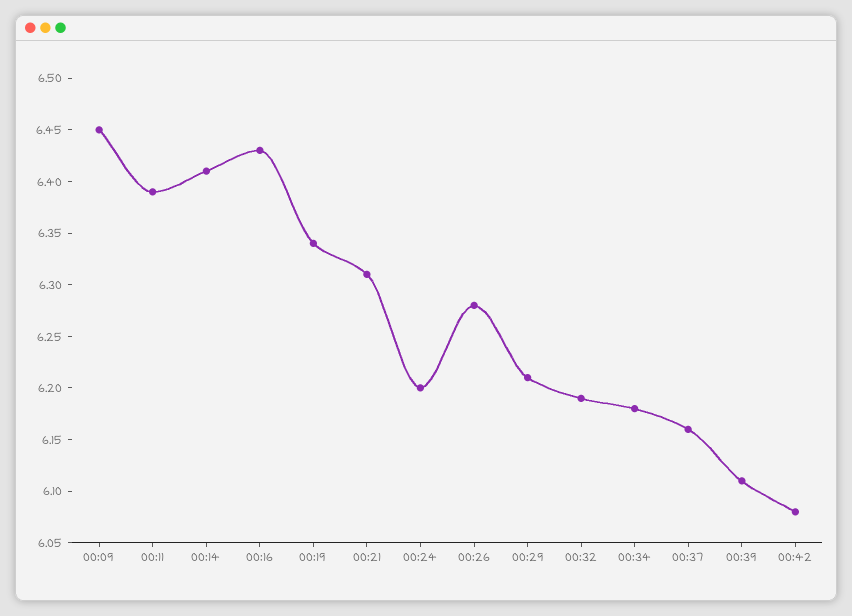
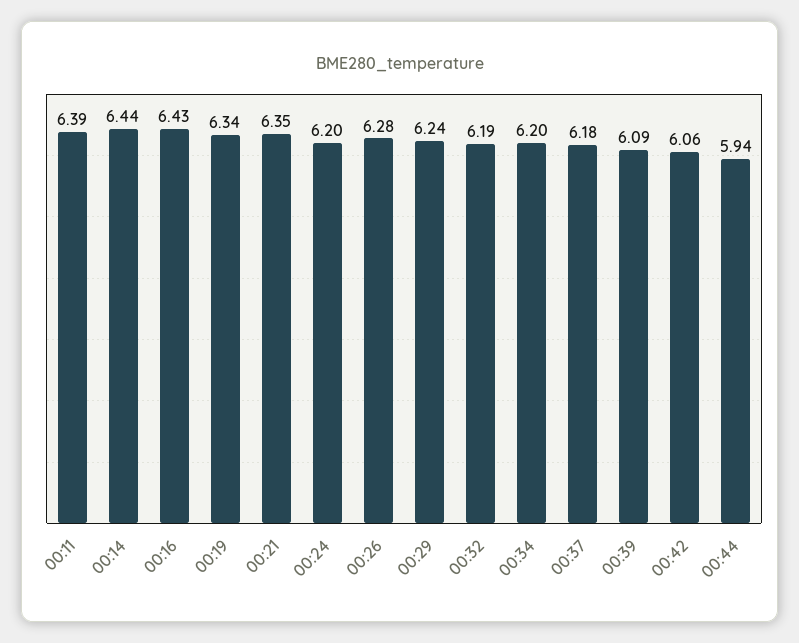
00:09: 6.45 -> none
00:14: 6.41 -> 6.44
00:21: 6.31 -> 6.35
00:29: 6.21 -> 6.24
00:34: 6.18 -> 6.2
00:37: 6.16 -> 6.18
00:39: 6.11 -> 6.09
00:42: 6.08 -> 6.06
00:44: none -> 5.94

